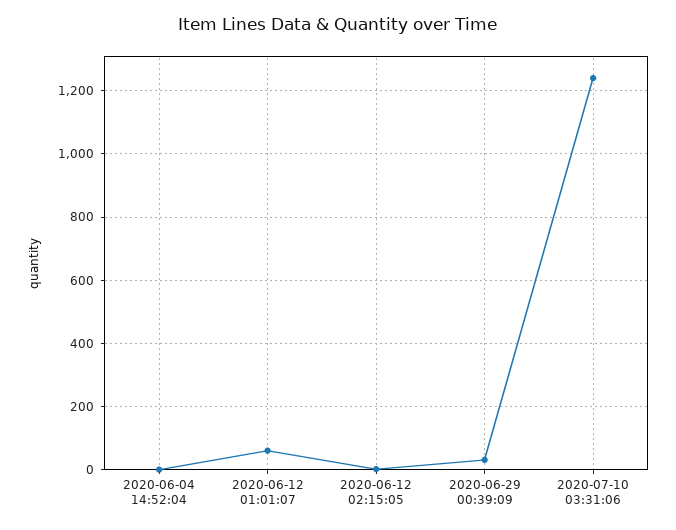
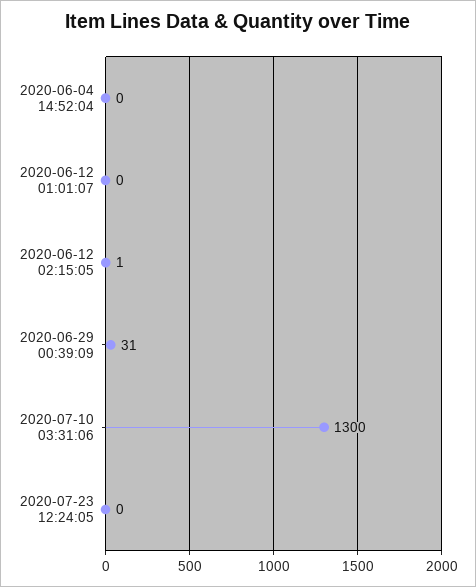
2020-06-12 01:01:07: 60 -> 0
2020-07-10 03:31:06: 1240 -> 1300
2020-07-23 12:24:05: none -> 0

